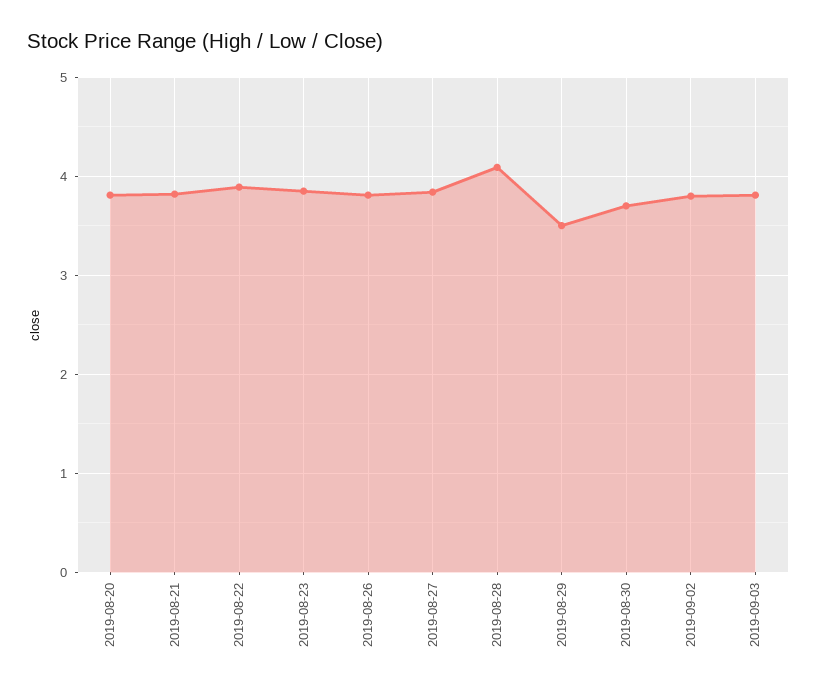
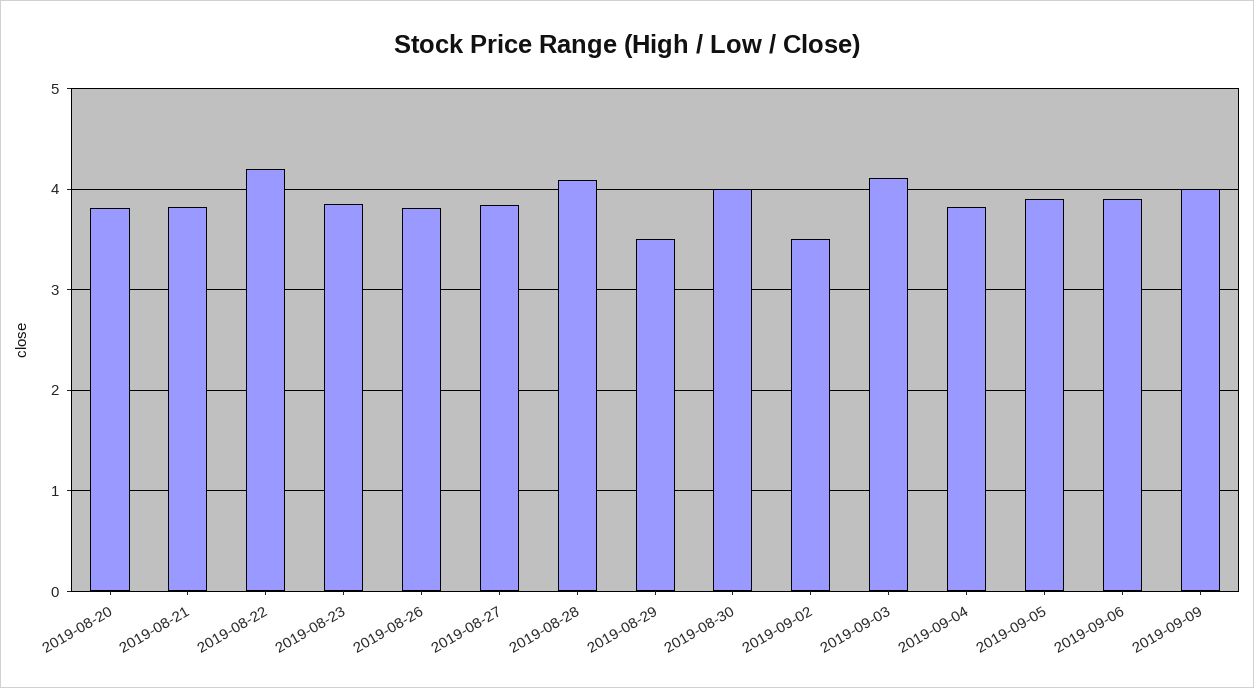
2019-08-22: 3.9 -> 4.2
2019-08-30: 3.7 -> 4
2019-09-02: 3.8 -> 3.5
2019-09-03: 3.8 -> 4.1
2019-09-04: none -> 3.8
2019-09-05: none -> 3.9
2019-09-06: none -> 3.9
2019-09-09: none -> 4

